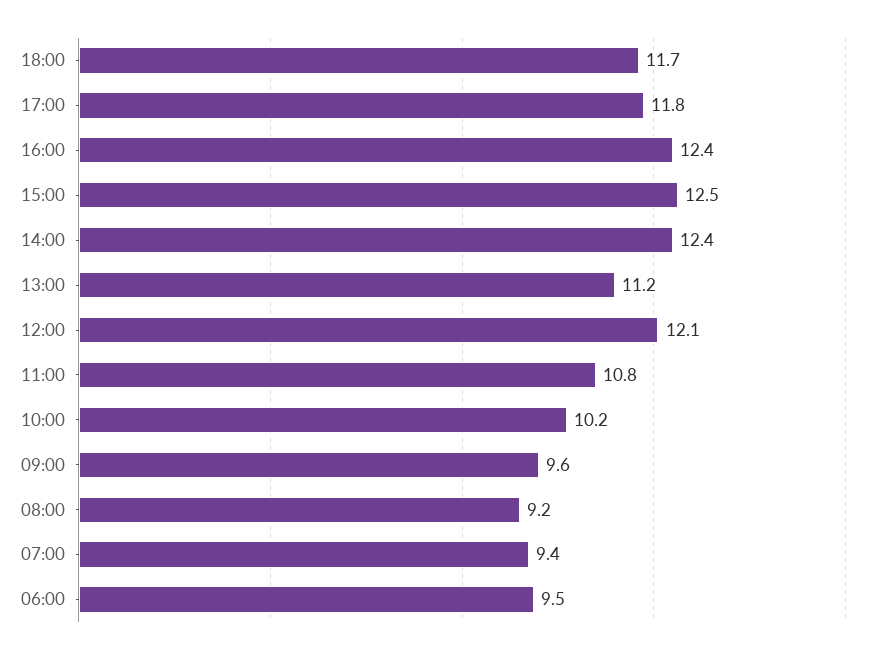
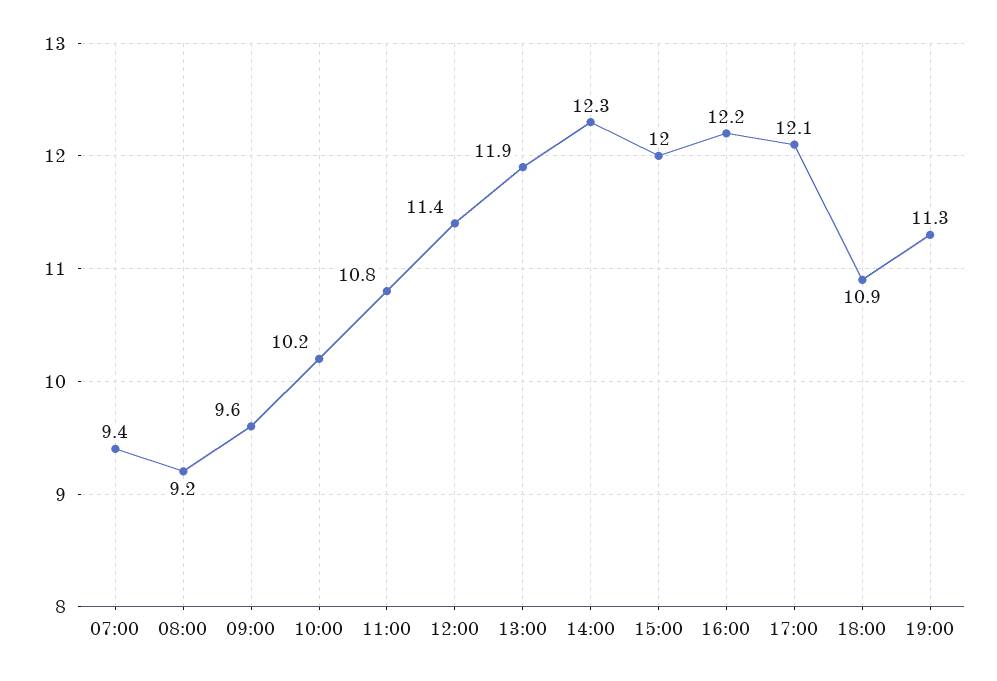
18:00: 11.7 -> 10.9
17:00: 11.8 -> 12.1
16:00: 12.4 -> 12.2
15:00: 12.5 -> 12
14:00: 12.4 -> 12.3
13:00: 11.2 -> 11.9
12:00: 12.1 -> 11.4
06:00: 9.5 -> none
19:00: none -> 11.3

